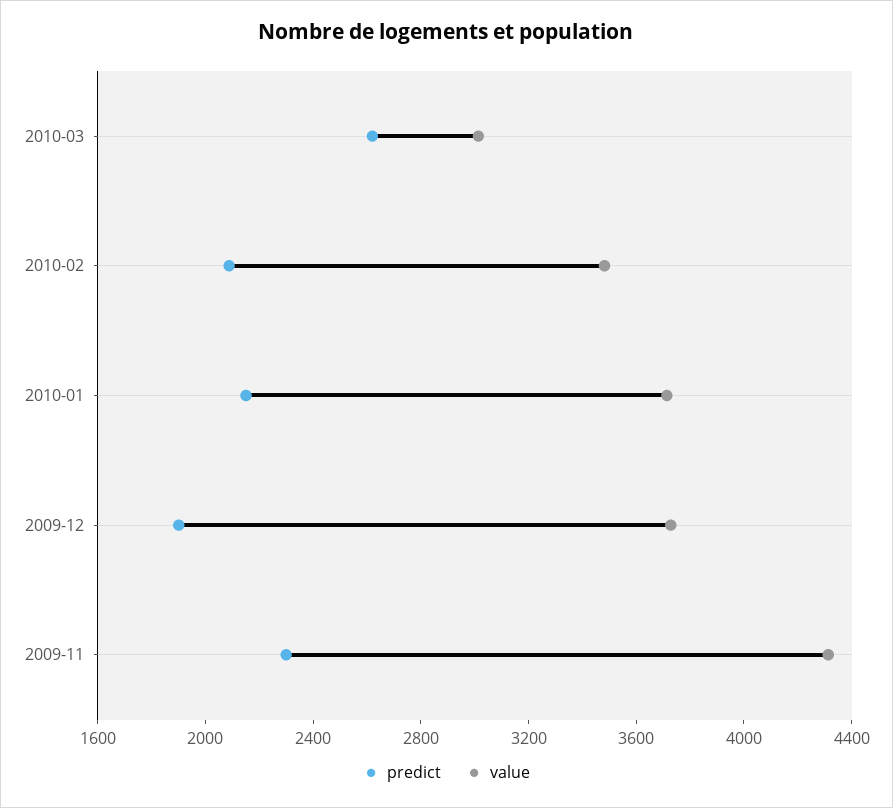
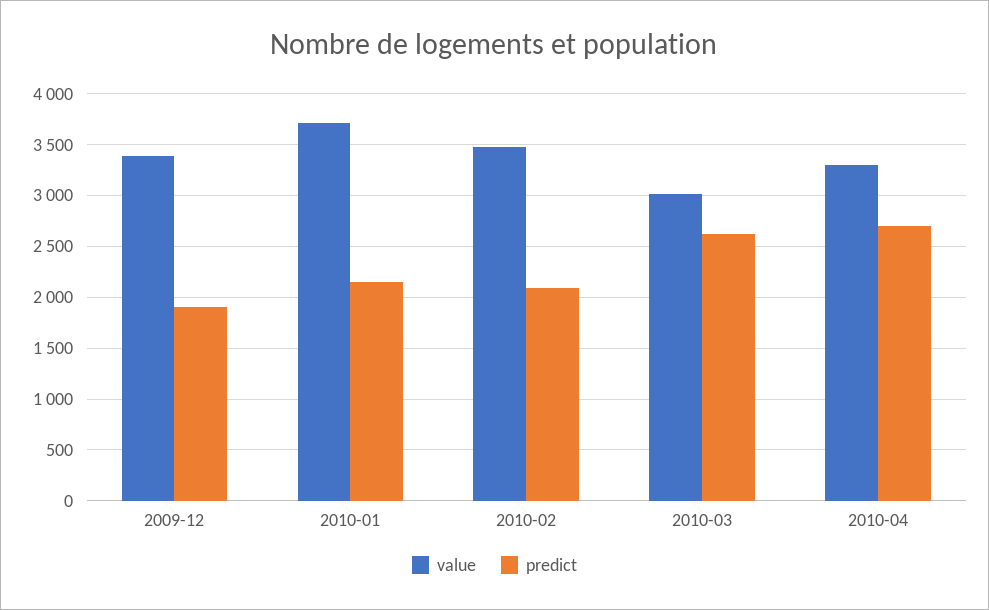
value, 2009-12: 3700 -> 3400
predict, 2009-11: 2300 -> none
value, 2009-11: 4300 -> none
value, 2010-04: none -> 3300
predict, 2010-04: none -> 2700

